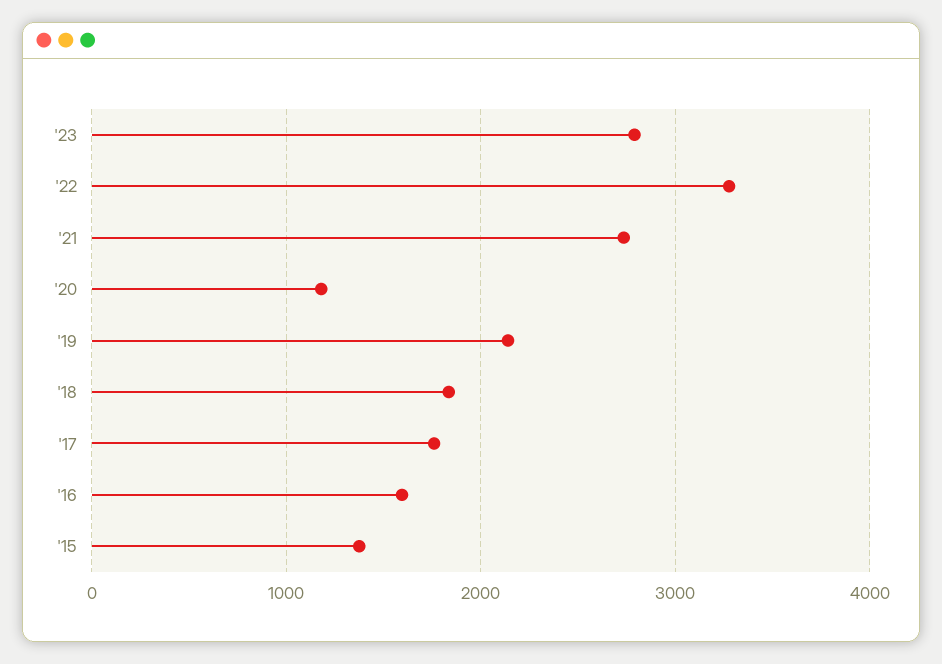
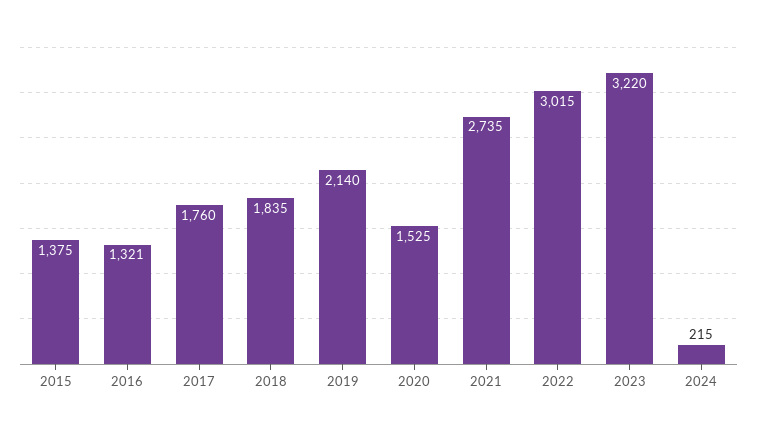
'23: 2800 -> 3220
'22: 3300 -> 3015
'20: 1200 -> 1525
'16: 1600 -> 1321
2024: none -> 215

